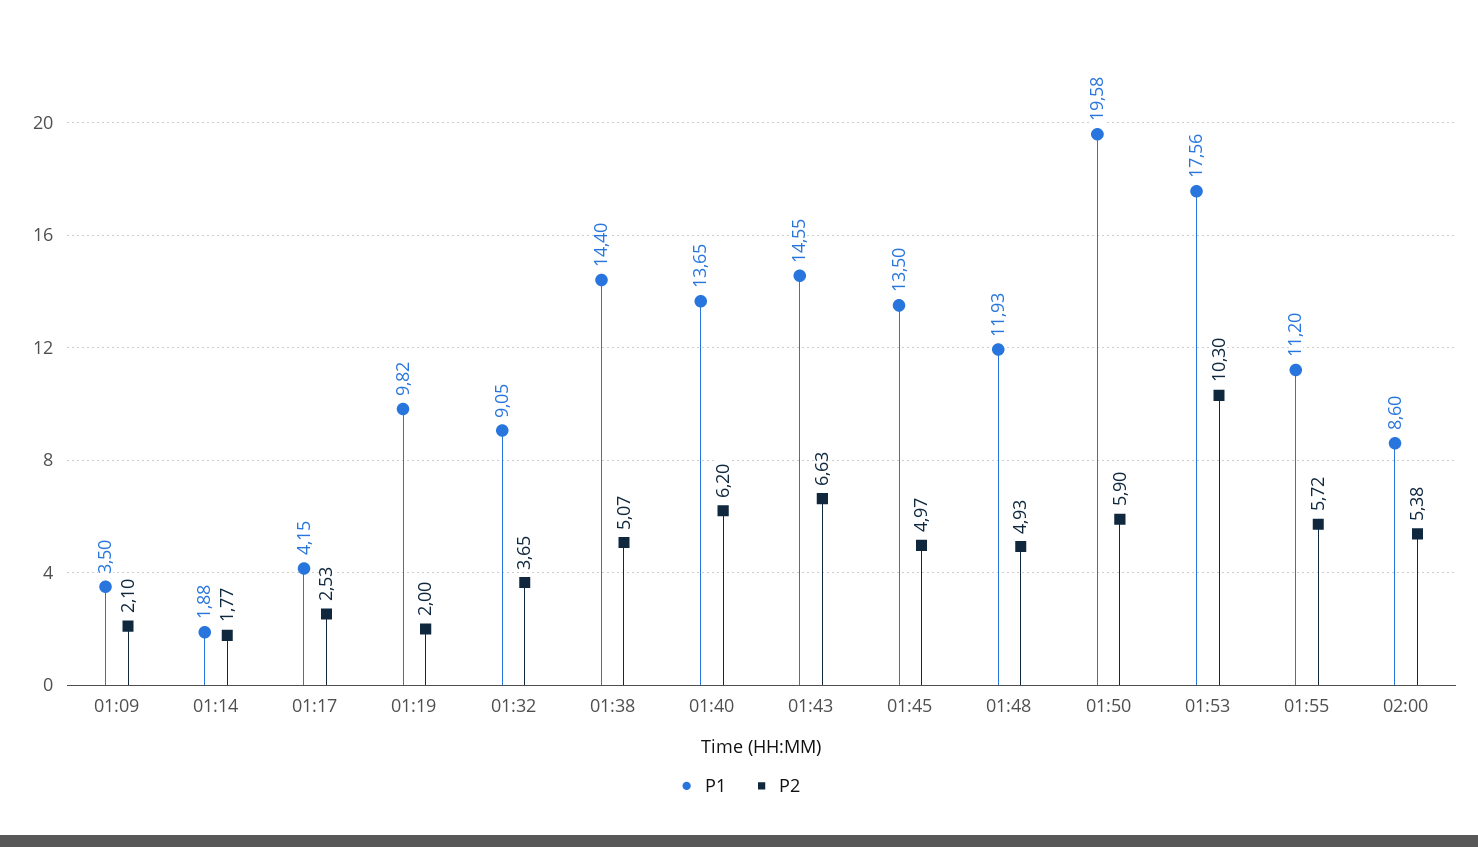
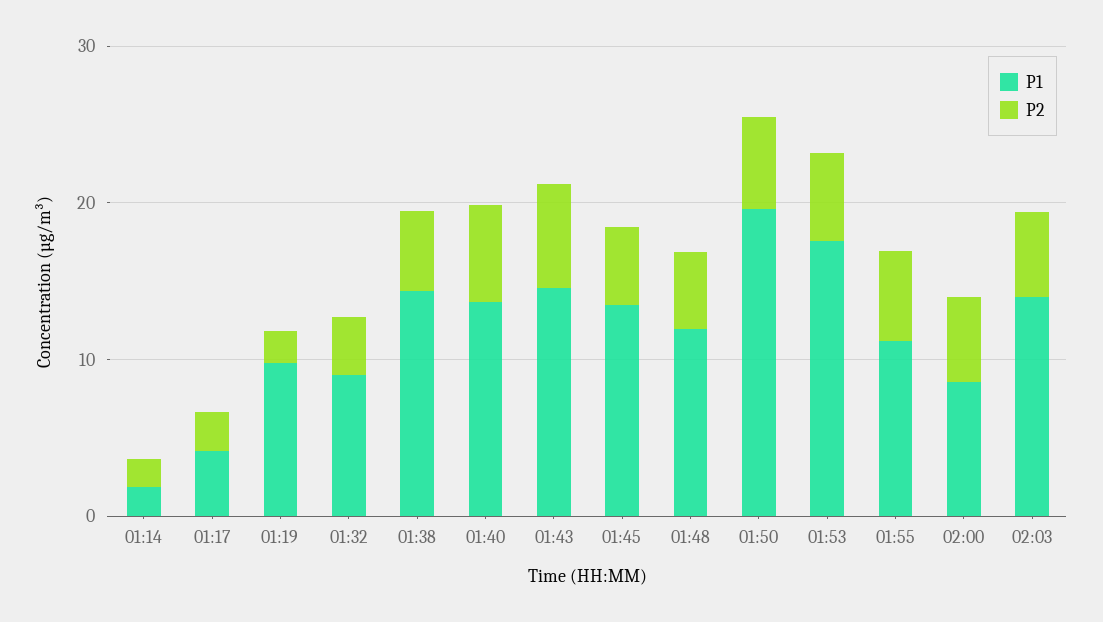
P1, 01:09: 3.5 -> none
P2, 01:09: 2.1 -> none
P2, 01:53: 10.3 -> 6
P1, 02:03: none -> 14
P2, 02:03: none -> 6

